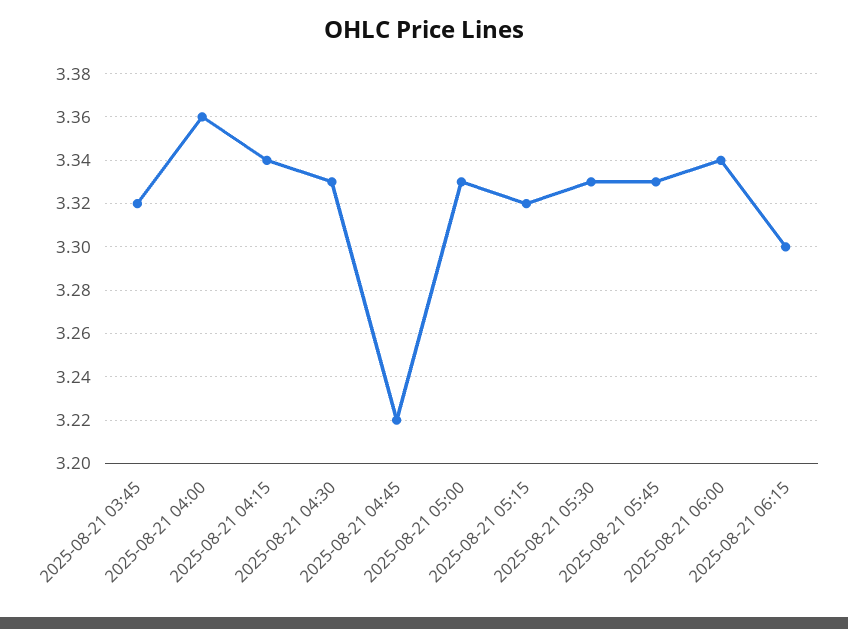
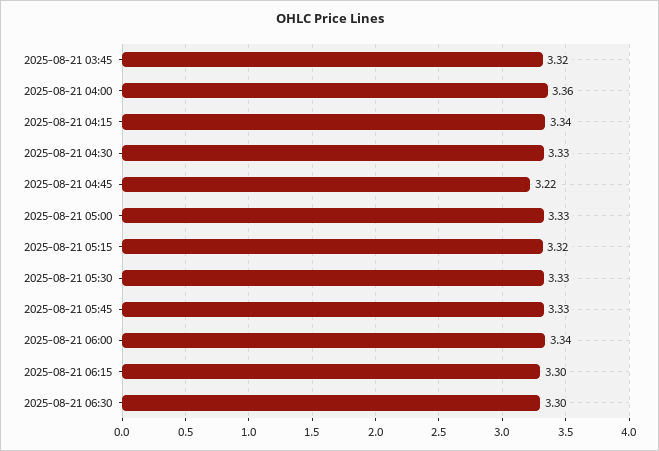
2025-08-21 06:30: none -> 3.3

